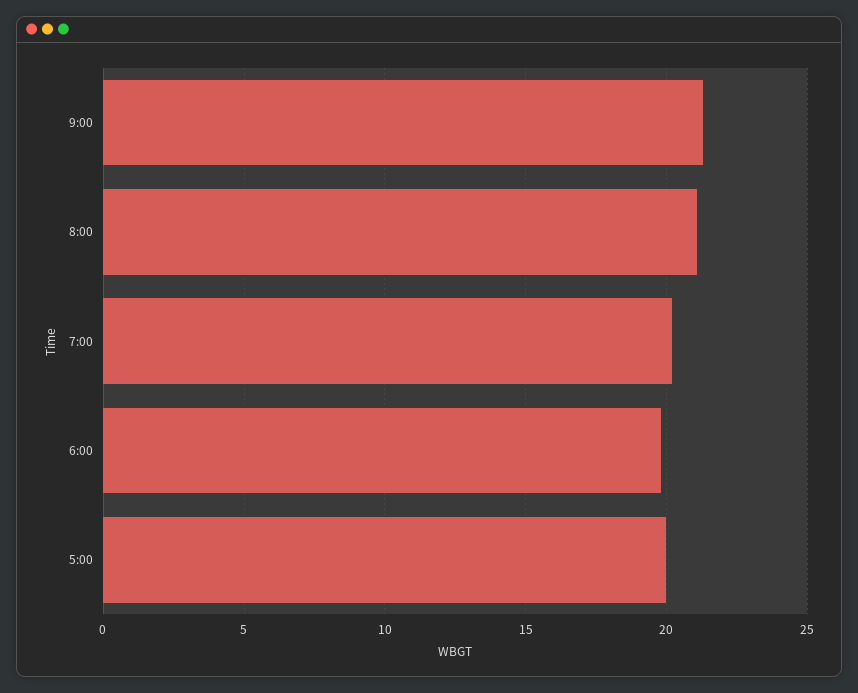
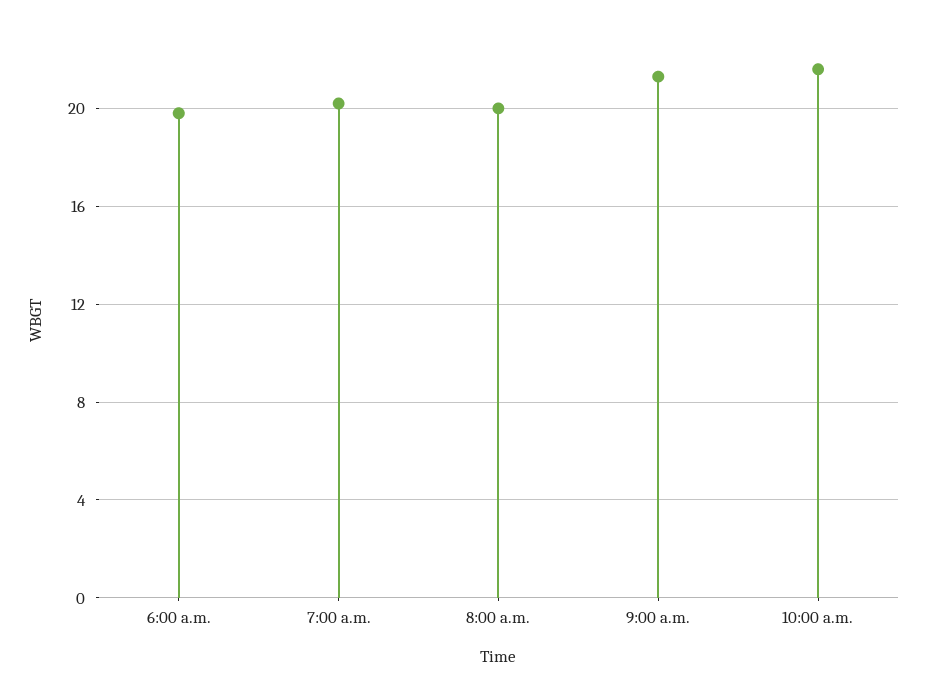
8:00: 21 -> 20
5:00: 20 -> none
10:00 a.m.: none -> 21.5

